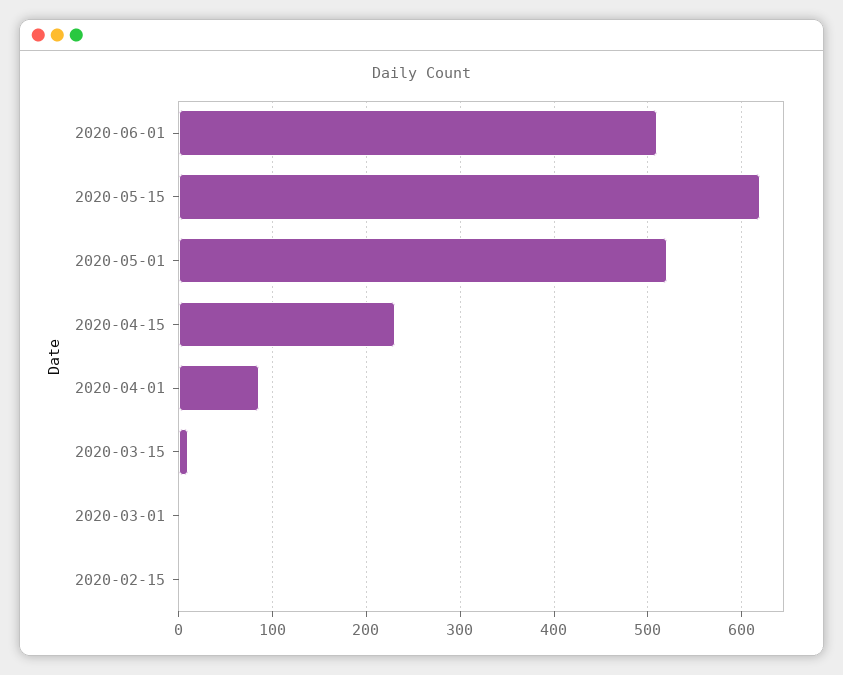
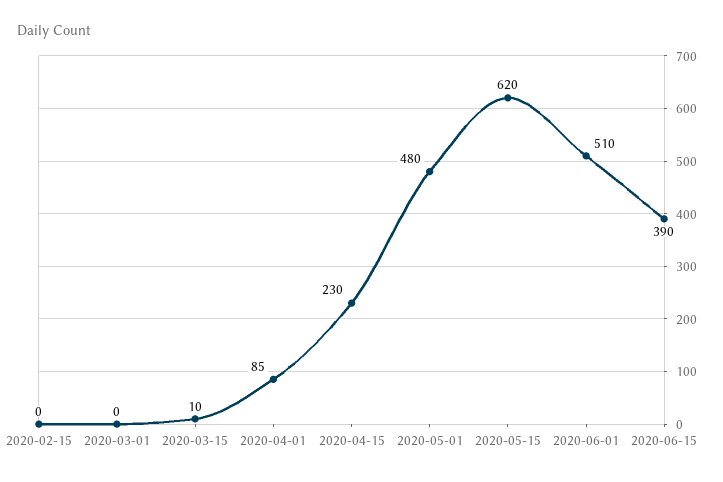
2020-05-01: 520 -> 480
2020-06-15: none -> 390

